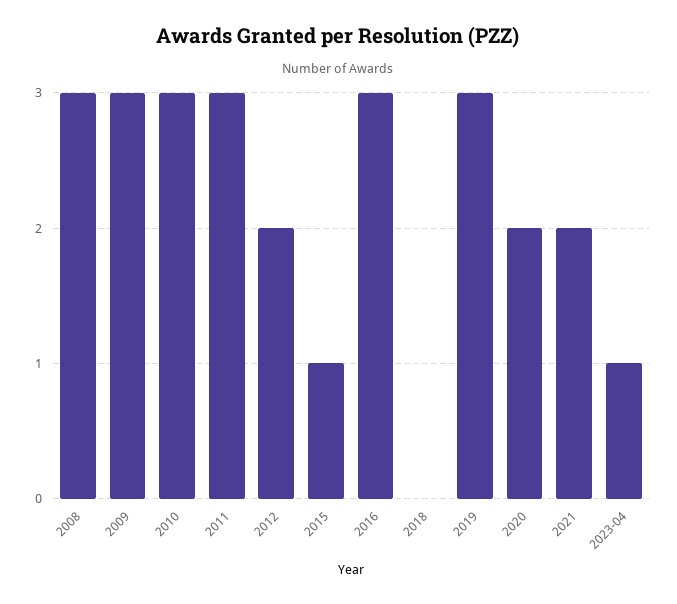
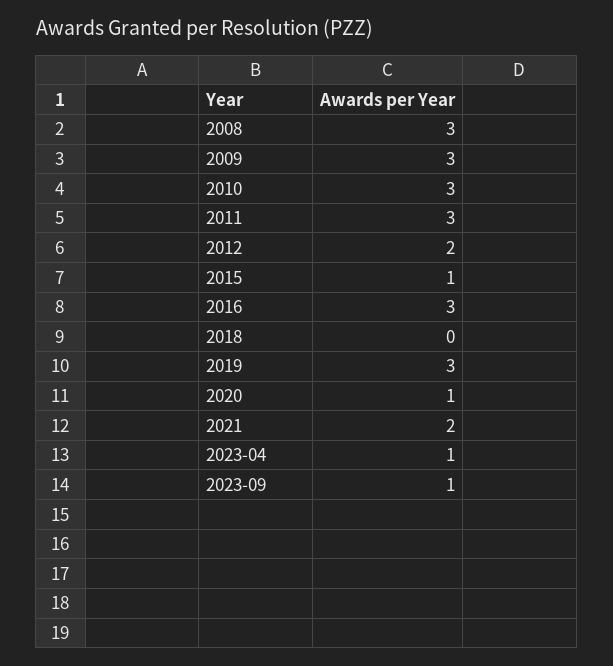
2020: 2 -> 1
2023-09: none -> 1

